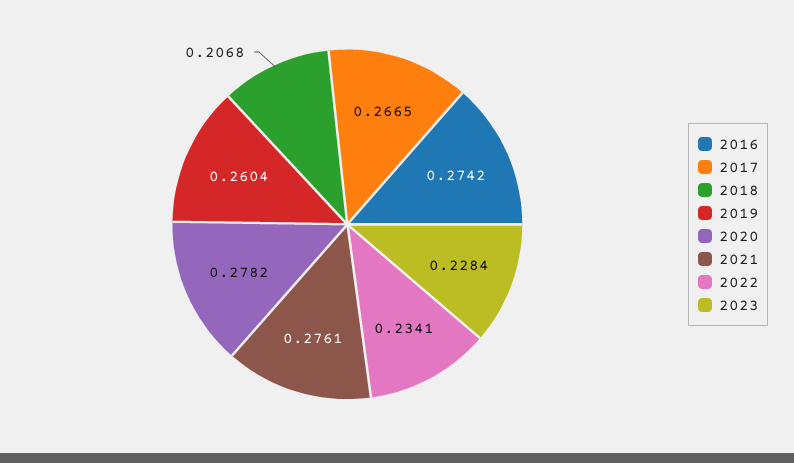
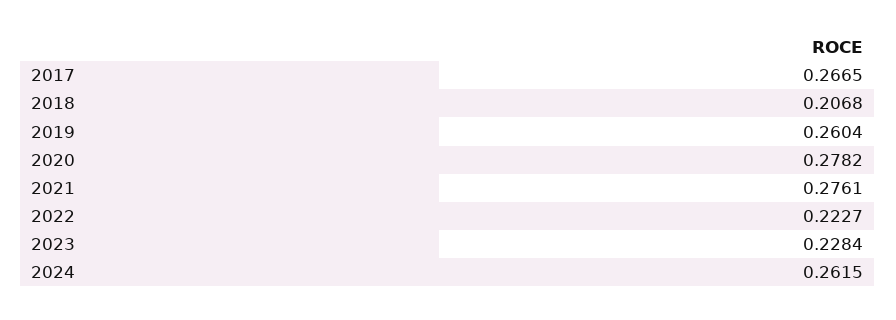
2016: 0.2742 -> none
2022: 0.2341 -> 0.2227
2024: none -> 0.2615

